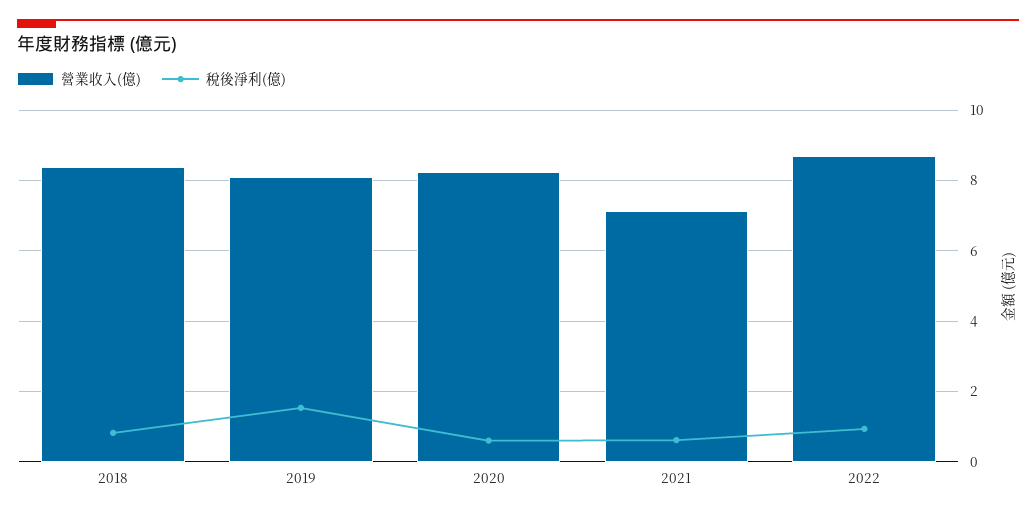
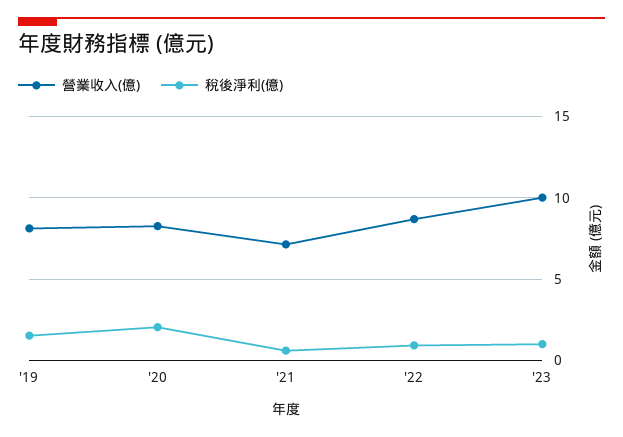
營業收入(億), 2018: 8.4 -> none
稅後淨利(億), 2018: 0.8 -> none
稅後淨利(億), 2020: 0.6 -> 2
營業收入(億), '23: none -> 10
稅後淨利(億), '23: none -> 1

